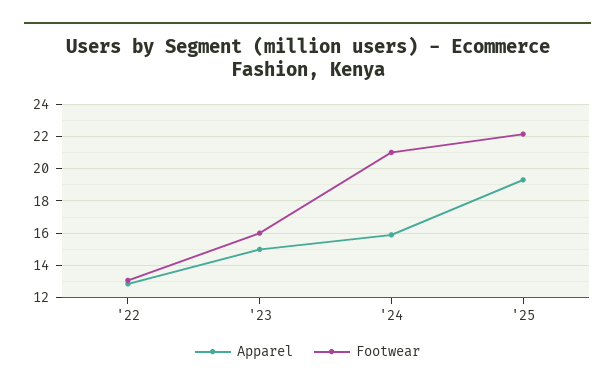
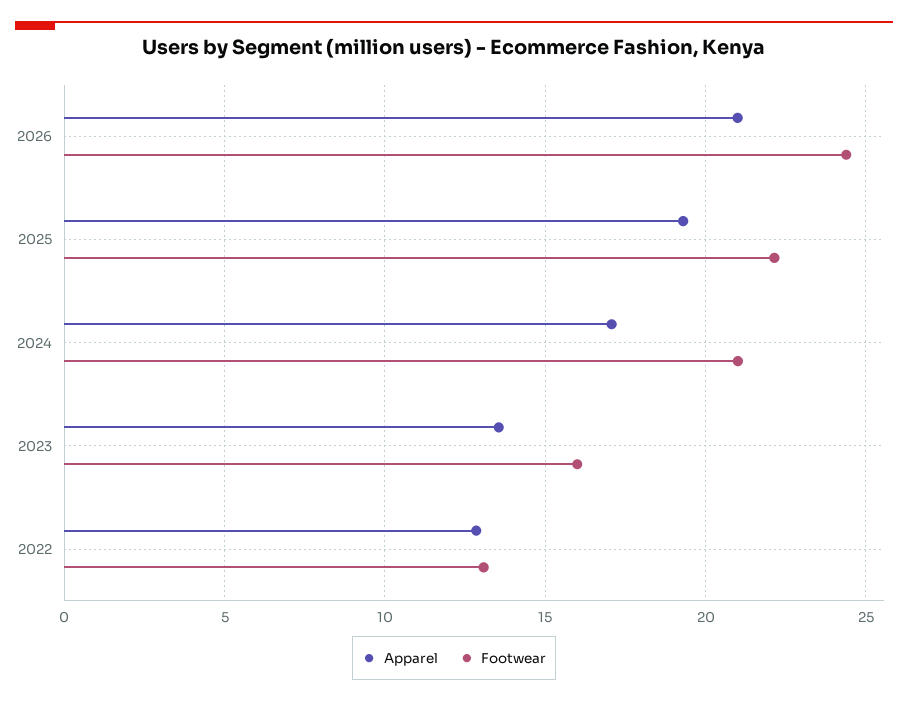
Apparel, '23: 15 -> 13.5
Apparel, '24: 16 -> 17
Apparel, 2026: none -> 21
Footwear, 2026: none -> 24.5

